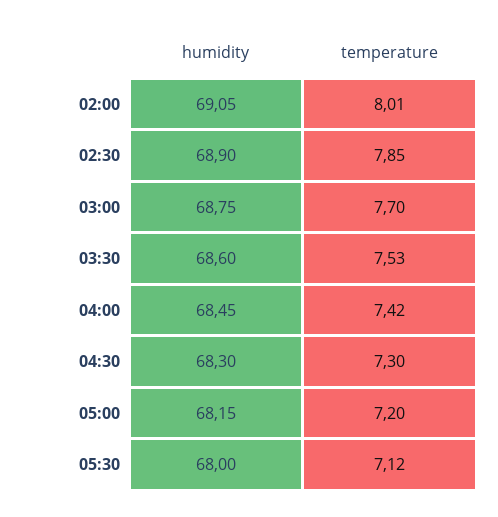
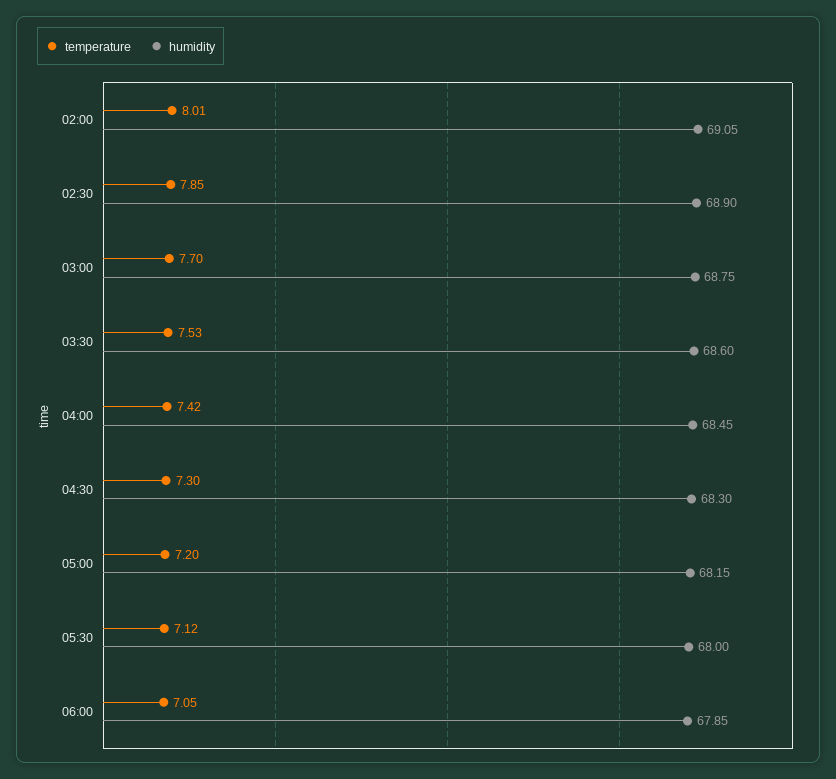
temperature, 06:00: none -> 7.05
humidity, 06:00: none -> 67.85

